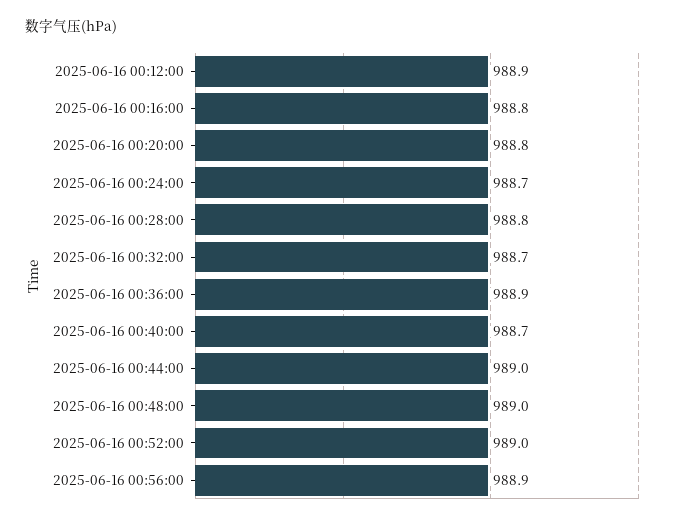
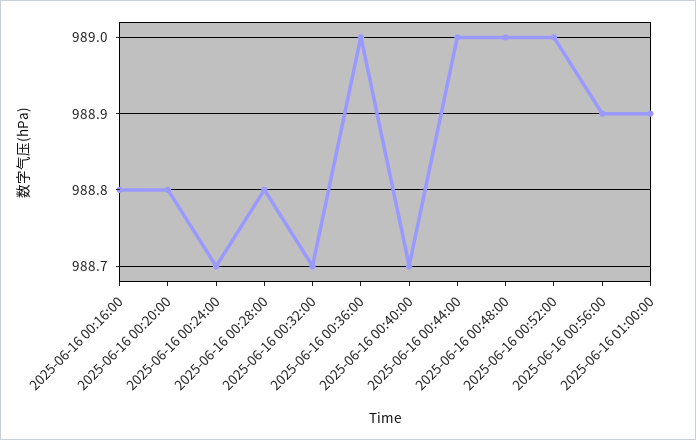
2025-06-16 00:12:00: 988.9 -> none
2025-06-16 00:36:00: 988.9 -> 989
2025-06-16 01:00:00: none -> 988.9

